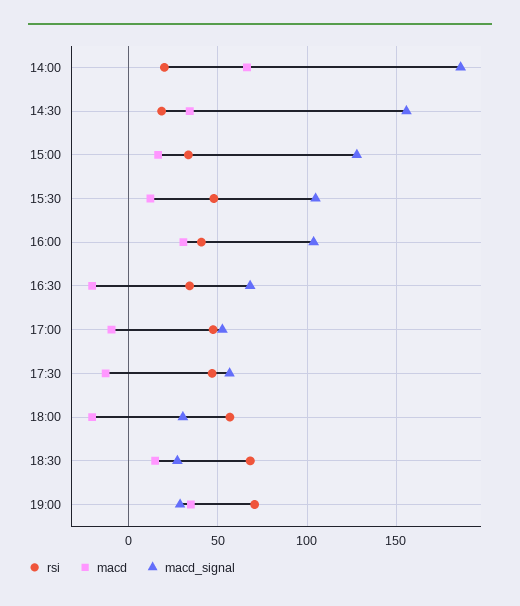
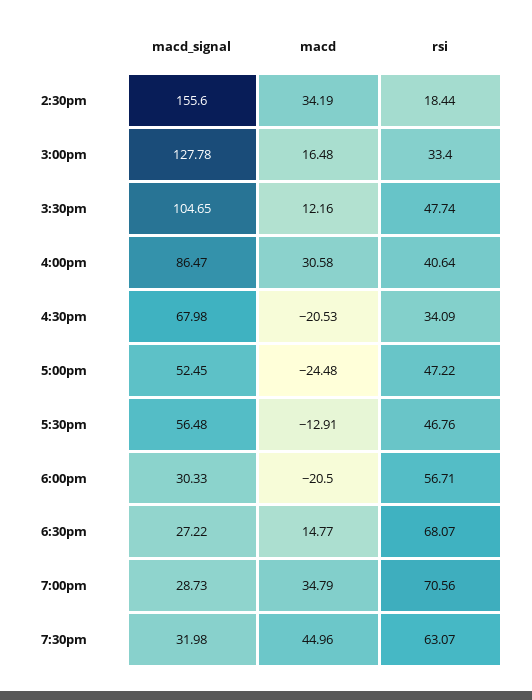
rsi, 14:00: 20 -> none
macd, 14:00: 65 -> none
macd_signal, 14:00: 185 -> none
macd_signal, 16:00: 105 -> 86.47
macd, 17:00: -10 -> -24.48
macd_signal, 7:30pm: none -> 31.98
macd, 7:30pm: none -> 44.96
rsi, 7:30pm: none -> 63.07

